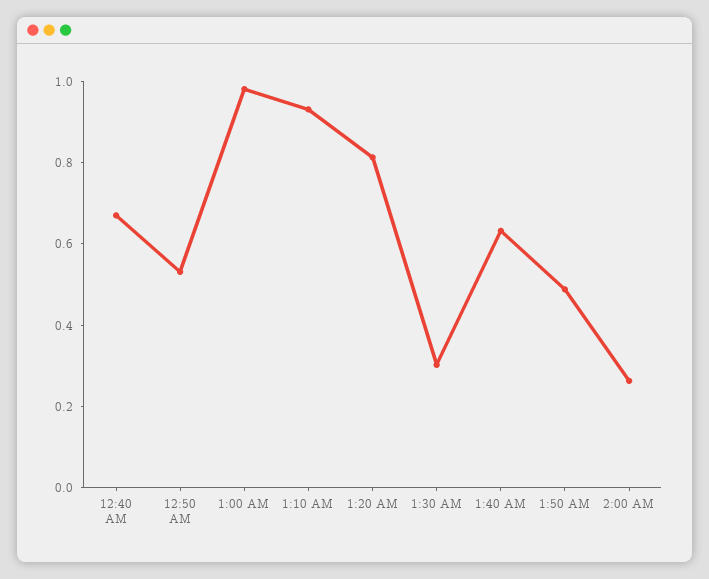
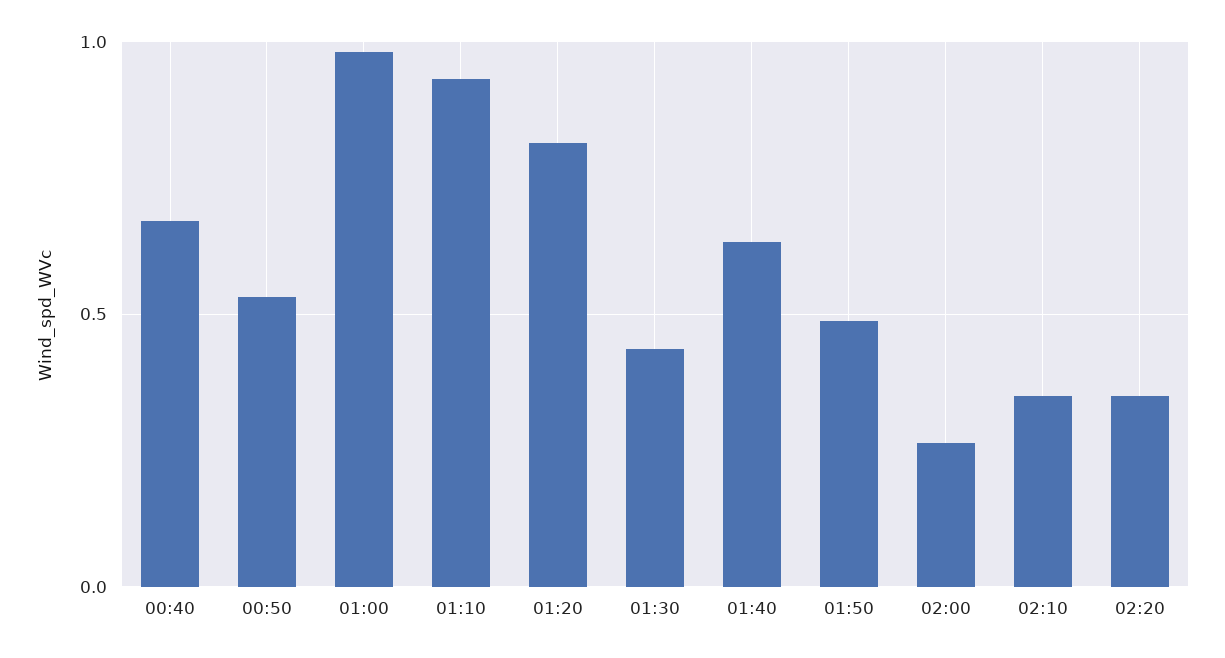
1:30 AM: 0.3 -> 0.45
02:10: none -> 0.35
02:20: none -> 0.35

